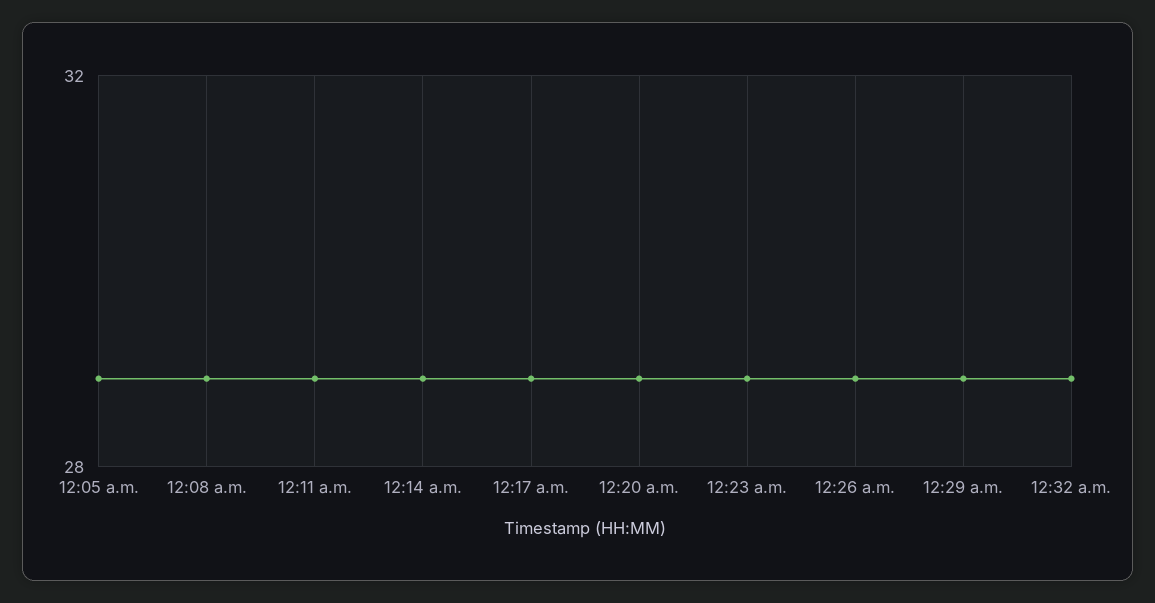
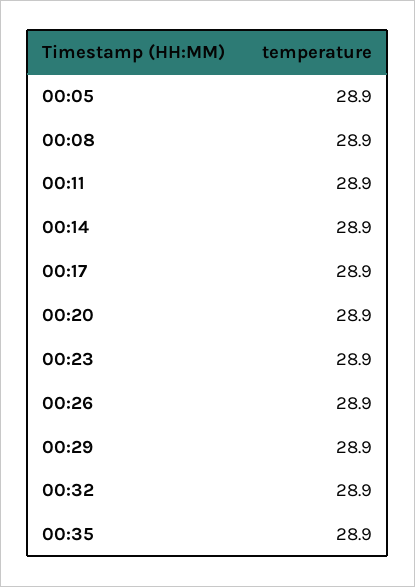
00:35: none -> 28.9

